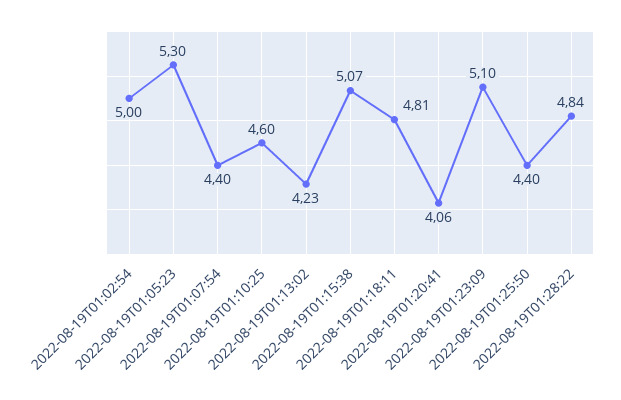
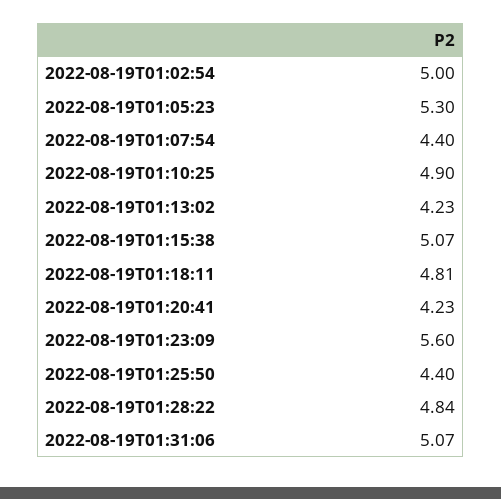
2022-08-19T01:10:25: 4.6 -> 4.9
2022-08-19T01:20:41: 4.06 -> 4.23
2022-08-19T01:23:09: 5.1 -> 5.6
2022-08-19T01:31:06: none -> 5.07

